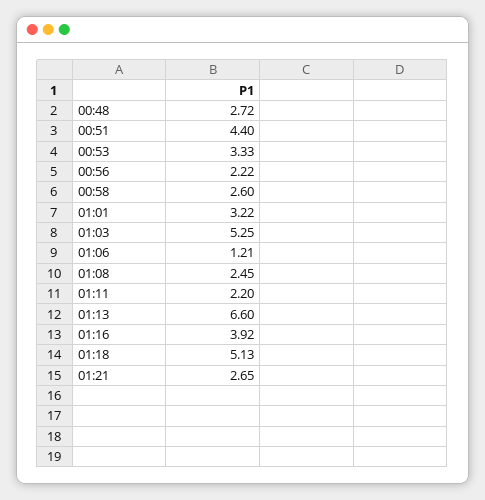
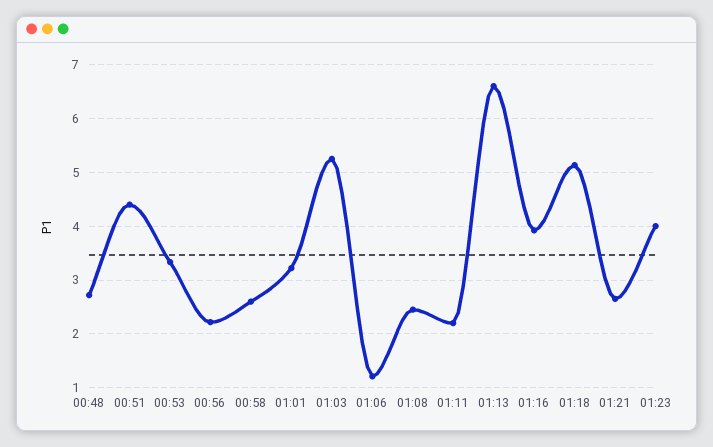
01:23: none -> 4

